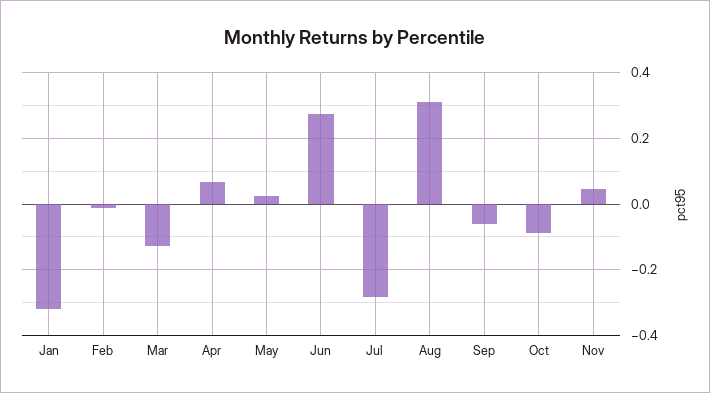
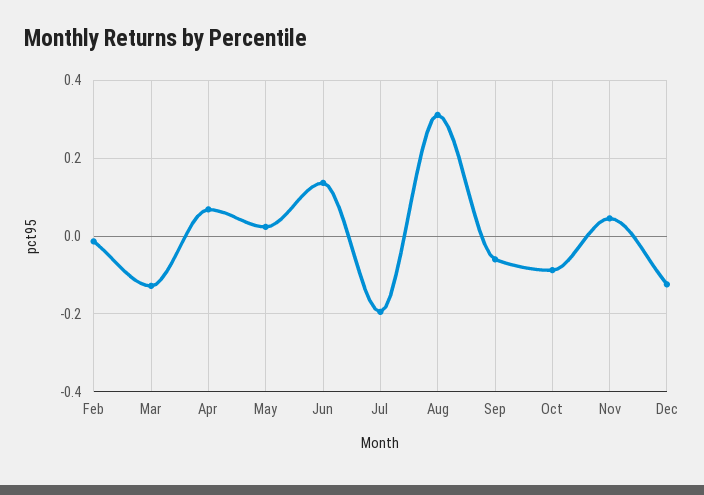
Jan: -0.32 -> none
Jun: 0.28 -> 0.14
Jul: -0.28 -> -0.2
Dec: none -> -0.12

